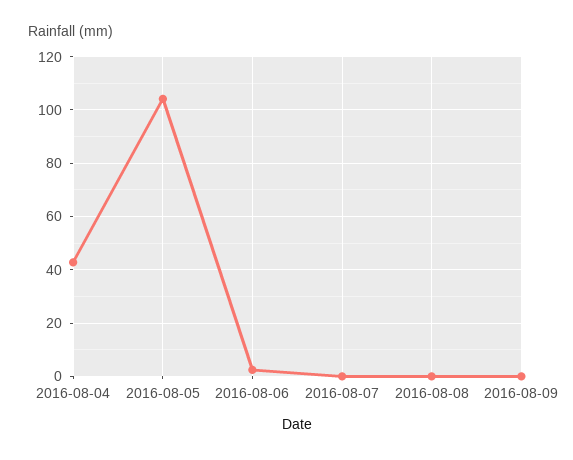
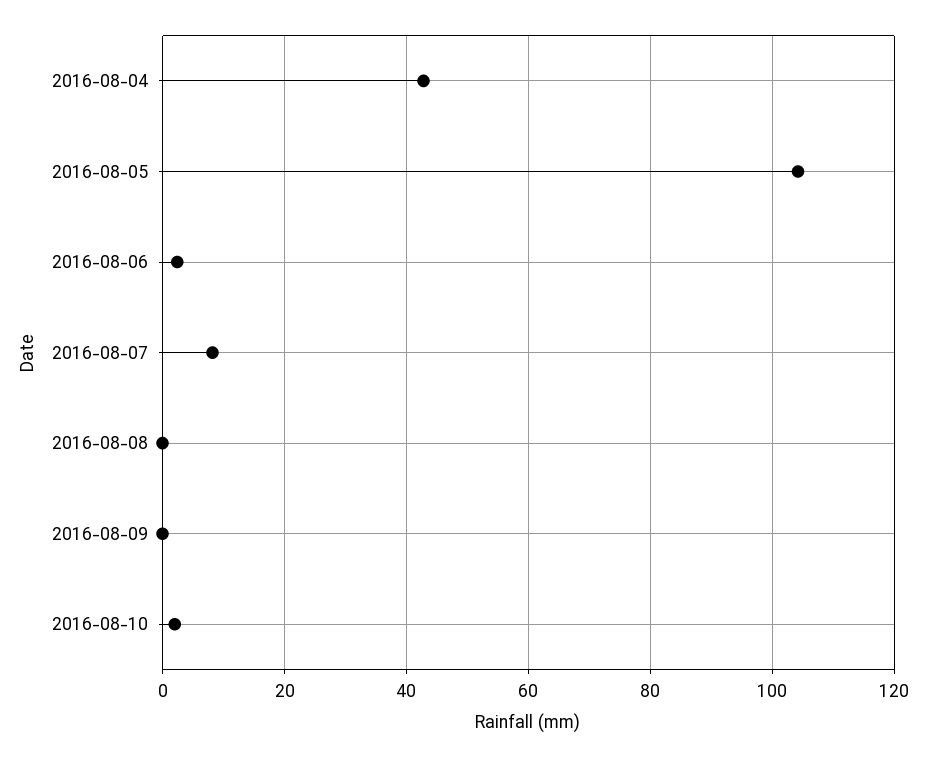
2016-08-07: 0 -> 8
2016-08-10: none -> 2

